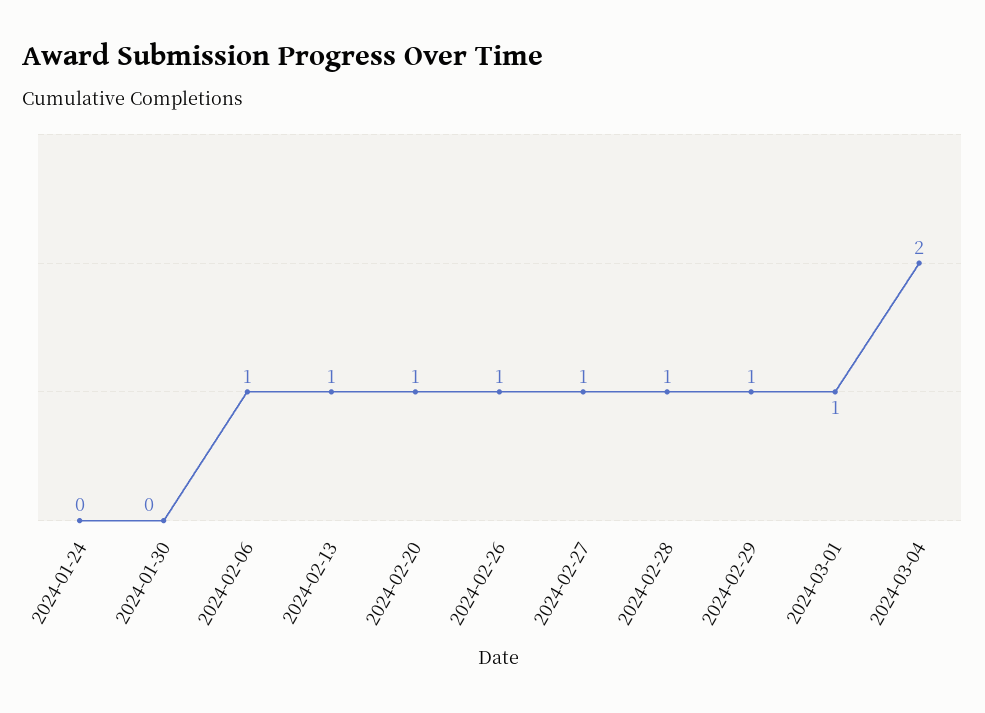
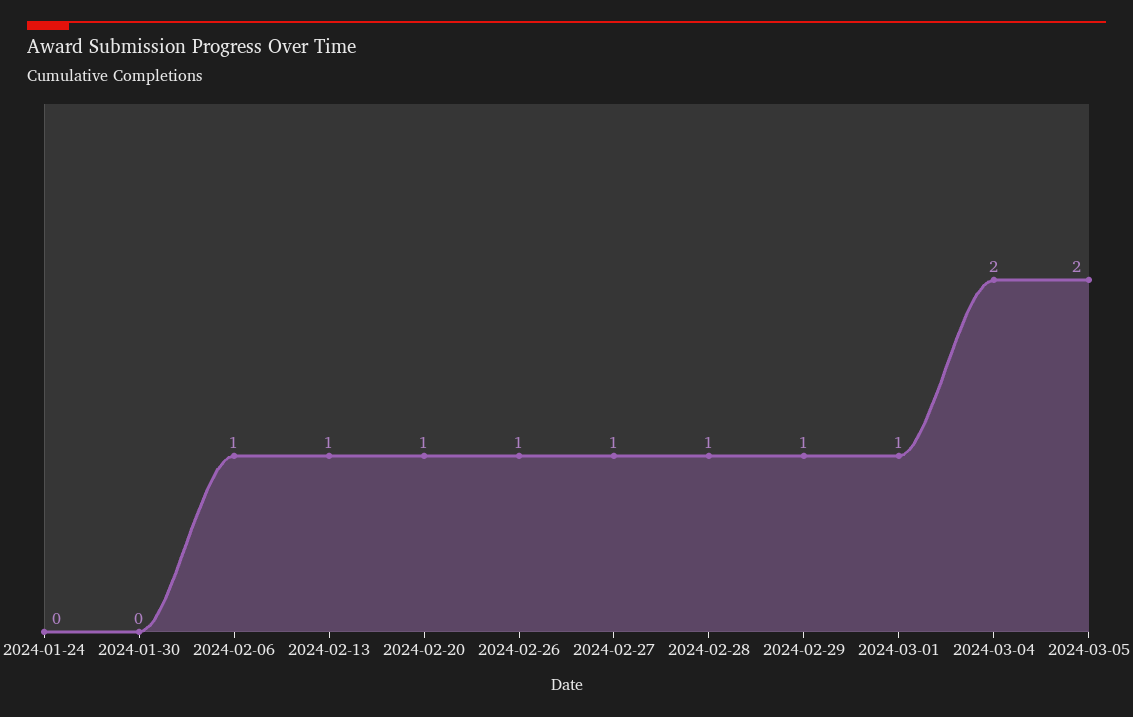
2024-03-05: none -> 2

